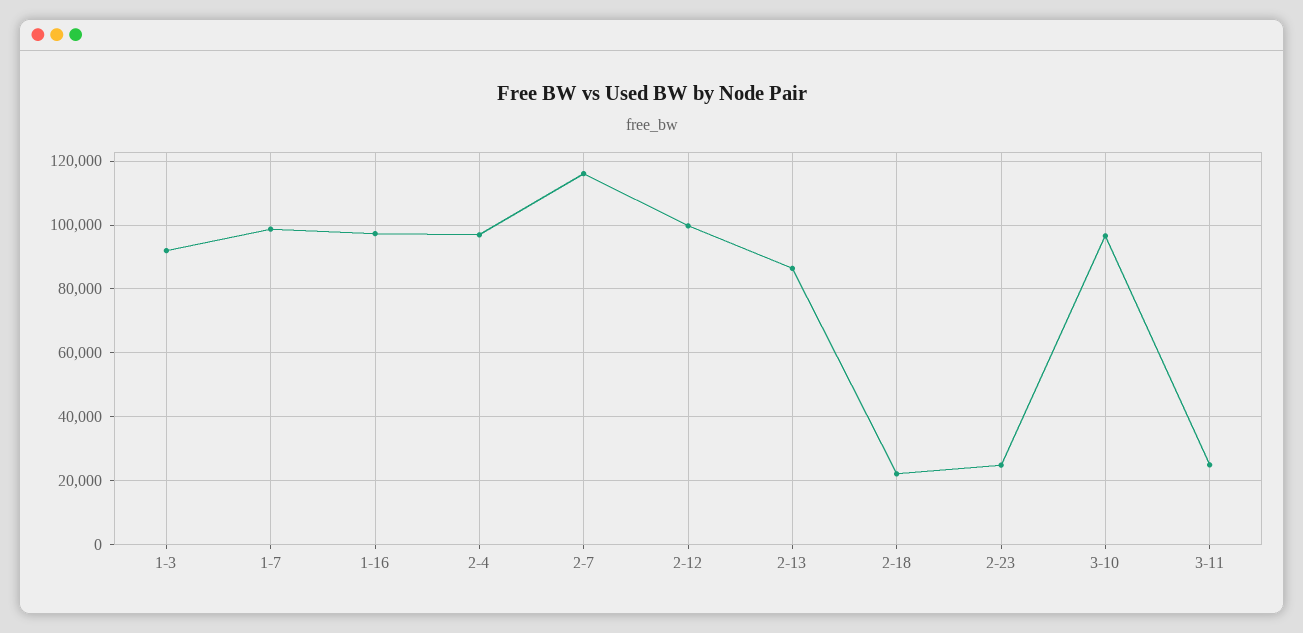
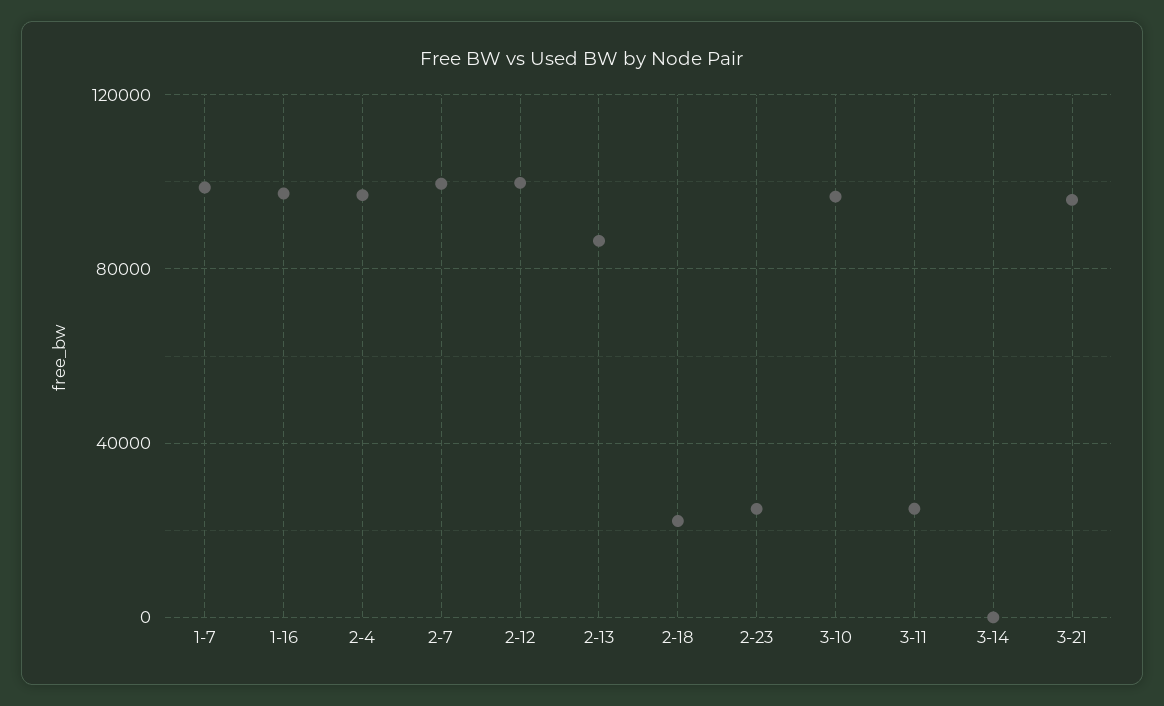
1-3: 92000 -> none
2-7: 116000 -> 100000
3-14: none -> 0
3-21: none -> 95000

